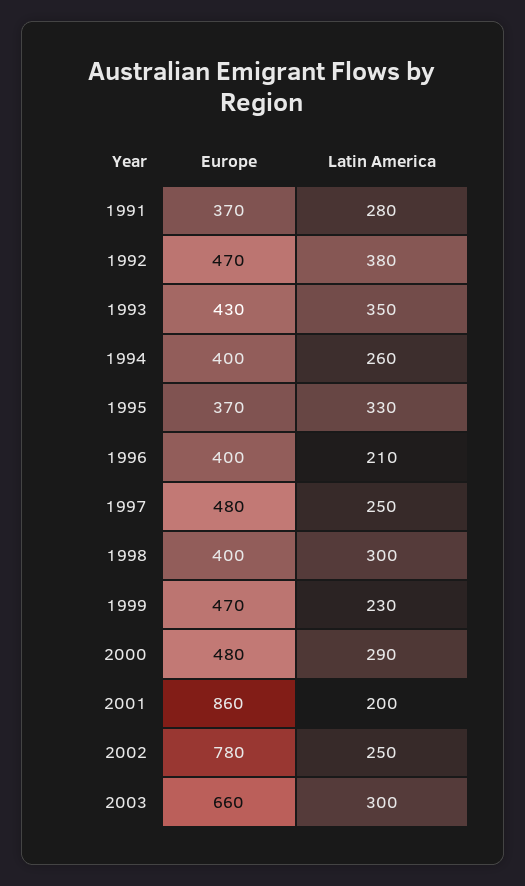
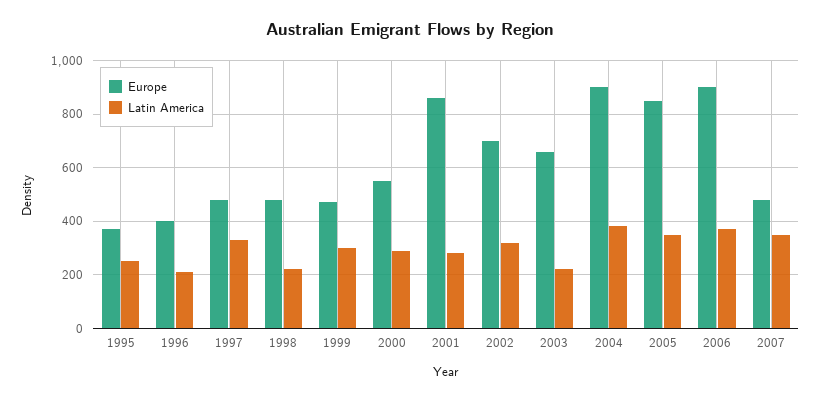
Europe, 1991: 370 -> none
Latin America, 1991: 280 -> none
Europe, 1992: 470 -> none
Latin America, 1992: 380 -> none
Europe, 1993: 430 -> none
Latin America, 1993: 350 -> none
Europe, 1994: 400 -> none
Latin America, 1994: 260 -> none
Latin America, 1995: 330 -> 250
Latin America, 1997: 250 -> 325
Europe, 1998: 400 -> 475
Latin America, 1998: 300 -> 225
Latin America, 1999: 230 -> 300
Europe, 2000: 480 -> 550
Latin America, 2001: 200 -> 275
Europe, 2002: 780 -> 700
Latin America, 2002: 250 -> 325
Latin America, 2003: 300 -> 225
Europe, 2004: none -> 900
Latin America, 2004: none -> 375
Europe, 2005: none -> 850
Latin America, 2005: none -> 350
Europe, 2006: none -> 900
Latin America, 2006: none -> 375
Europe, 2007: none -> 475
Latin America, 2007: none -> 350

